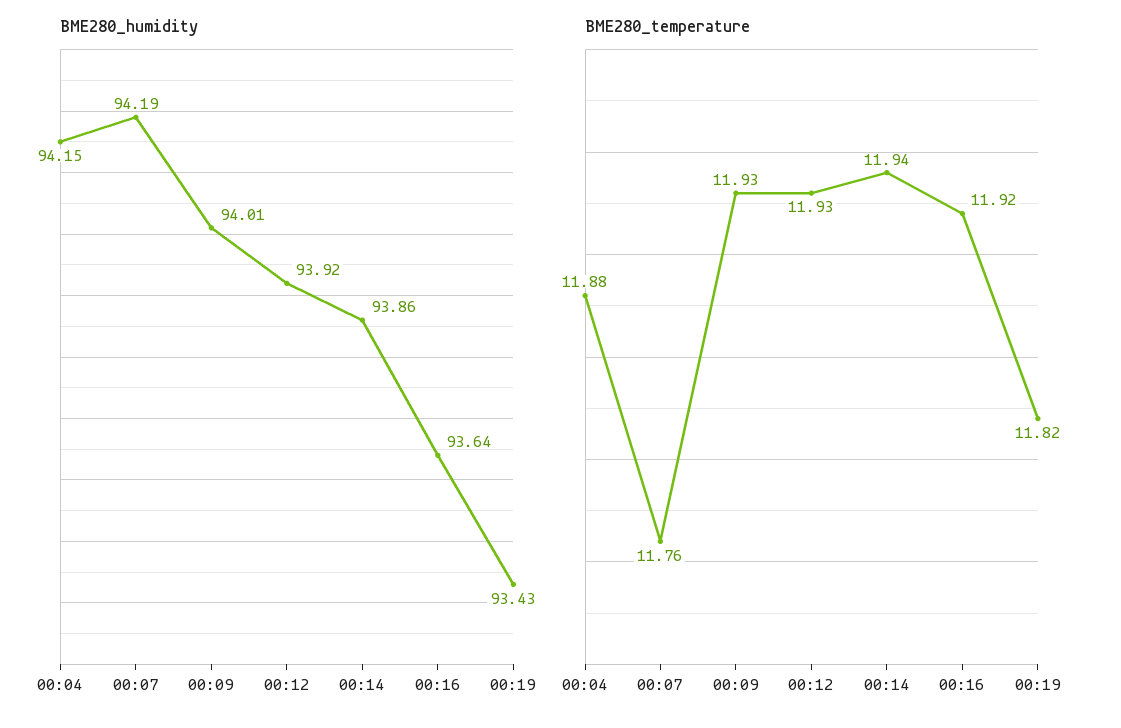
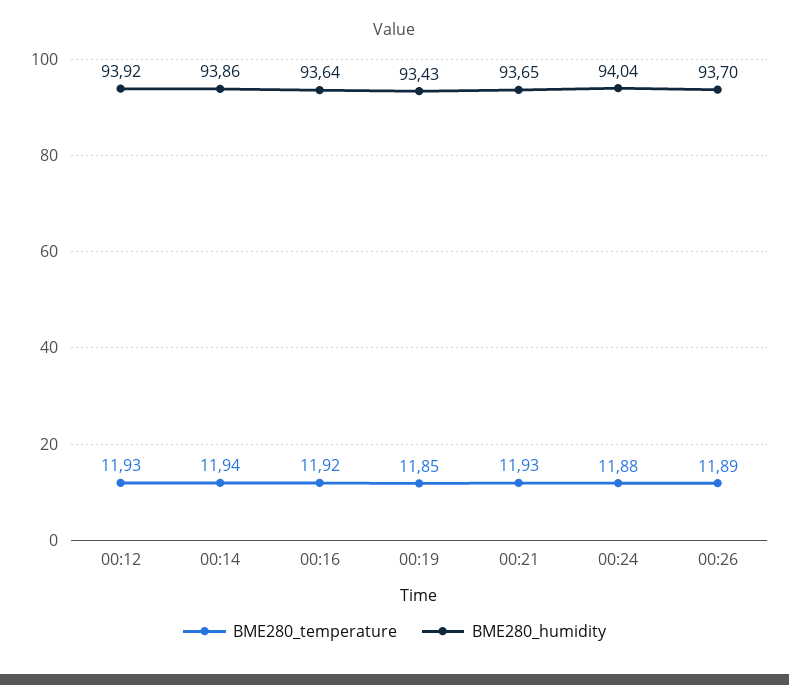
BME280_humidity, 00:04: 94.15 -> none
BME280_humidity, 00:07: 94.19 -> none
BME280_humidity, 00:09: 94.01 -> none
BME280_temperature, 00:04: 11.88 -> none
BME280_temperature, 00:07: 11.76 -> none
BME280_temperature, 00:09: 11.93 -> none
BME280_temperature, 00:19: 11.82 -> 11.85
BME280_temperature, 00:21: none -> 11.93
BME280_humidity, 00:21: none -> 93.65
BME280_temperature, 00:24: none -> 11.88
BME280_humidity, 00:24: none -> 94.04
BME280_temperature, 00:26: none -> 11.89
BME280_humidity, 00:26: none -> 93.7

